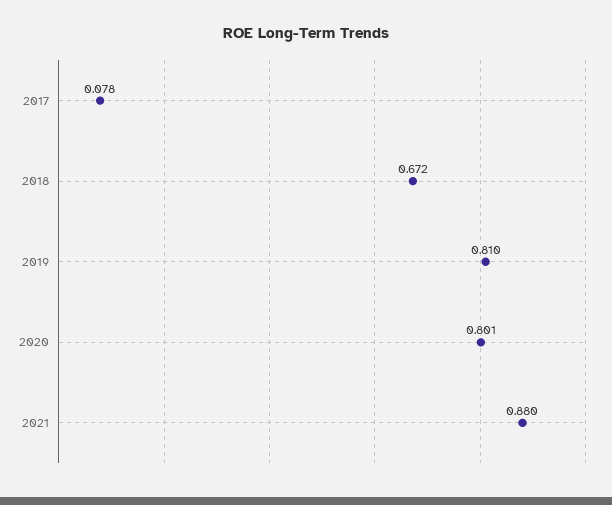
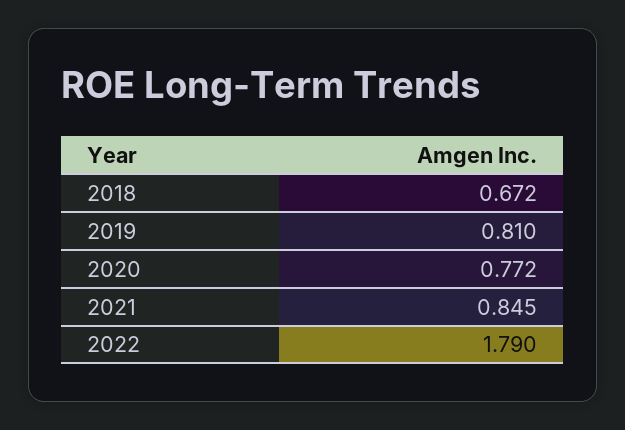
2017: 0.078 -> none
2020: 0.801 -> 0.772
2021: 0.88 -> 0.845
2022: none -> 1.79

